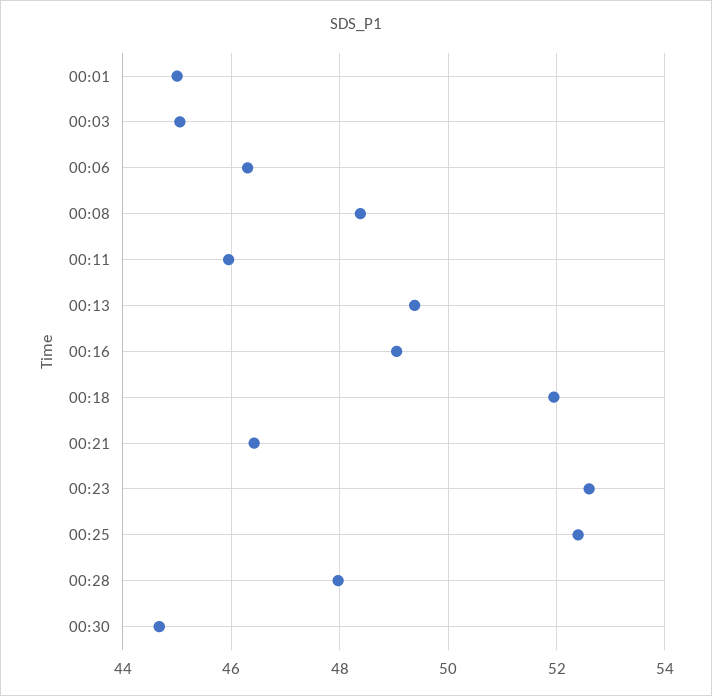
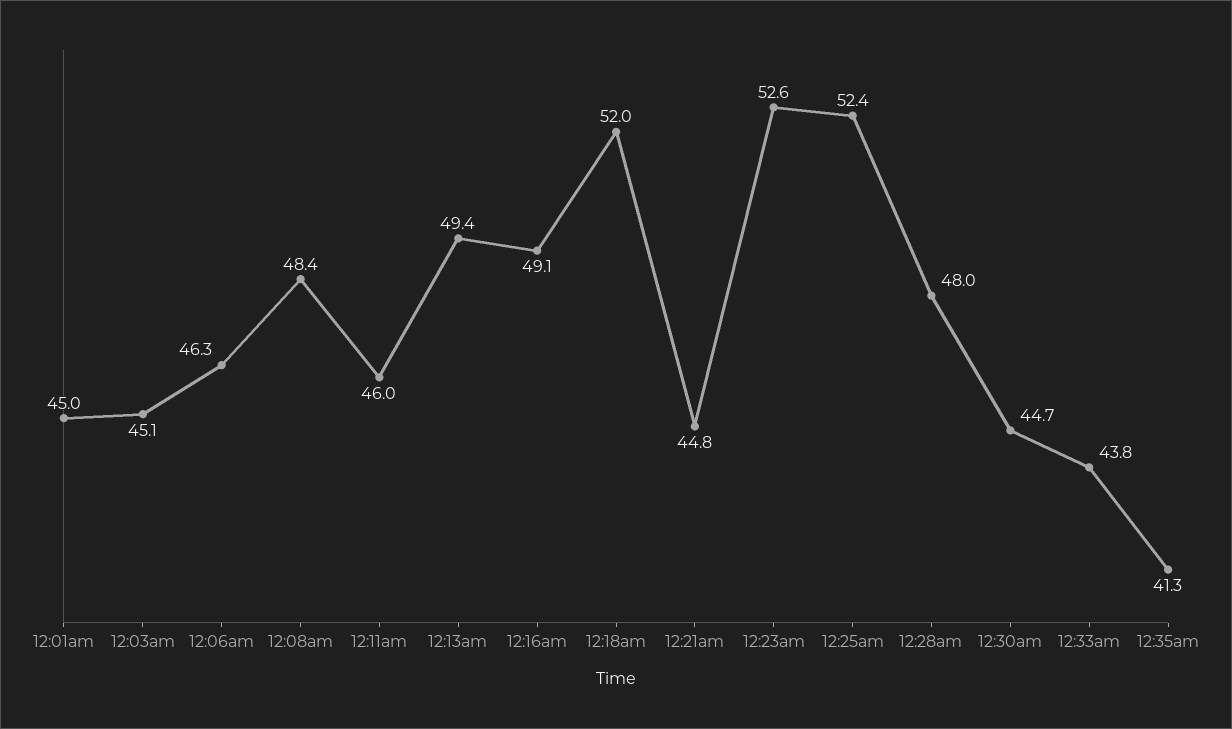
00:21: 46.4 -> 44.8
12:33am: none -> 43.8
12:35am: none -> 41.3

